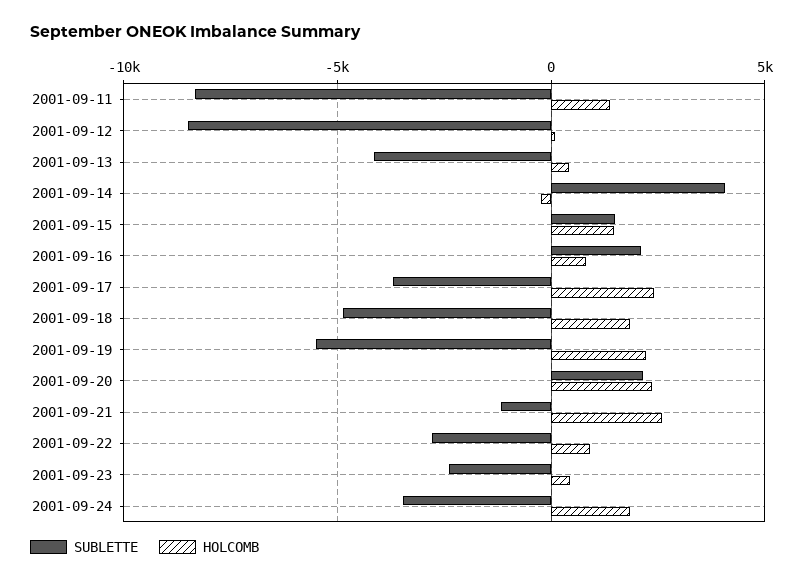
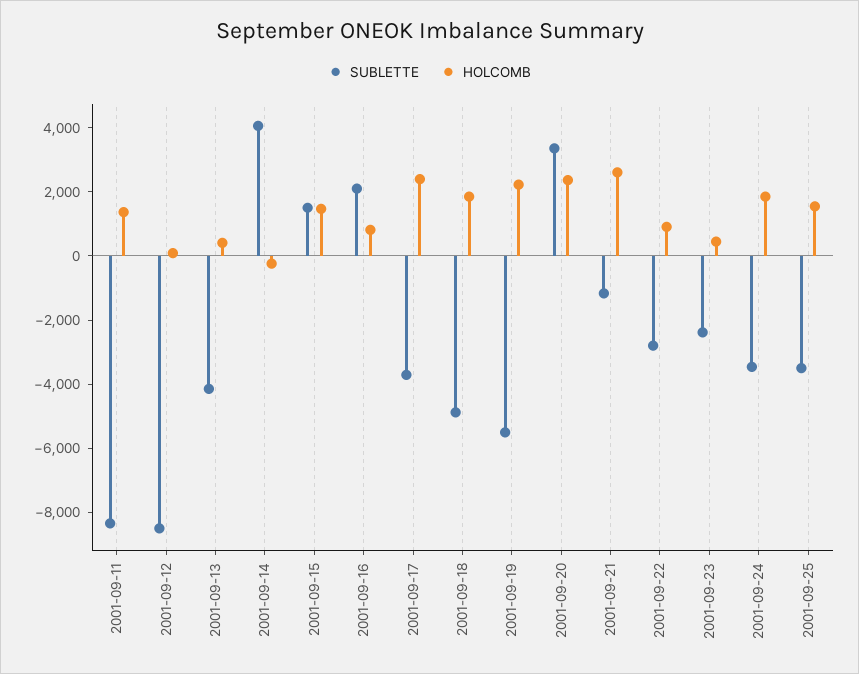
SUBLETTE, 2001-09-20: 2000 -> 3500
SUBLETTE, 2001-09-25: none -> -3500
HOLCOMB, 2001-09-25: none -> 1500

